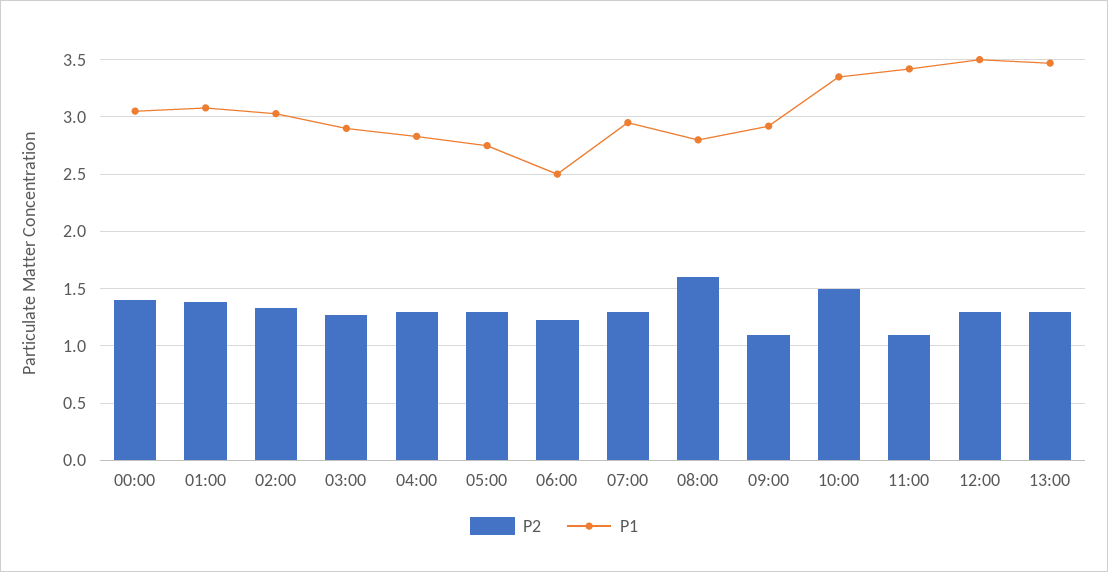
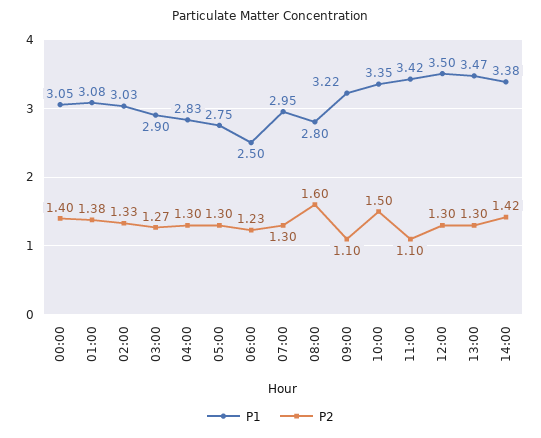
P1, 09:00: 2.9 -> 3.22
P1, 14:00: none -> 3.38
P2, 14:00: none -> 1.42

